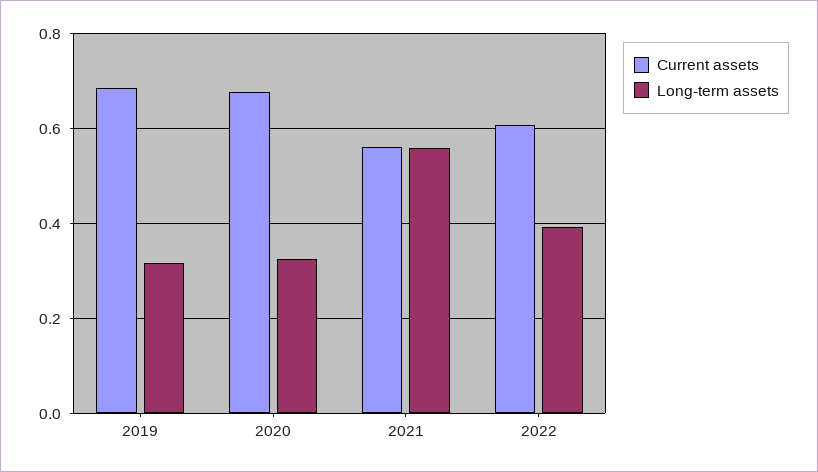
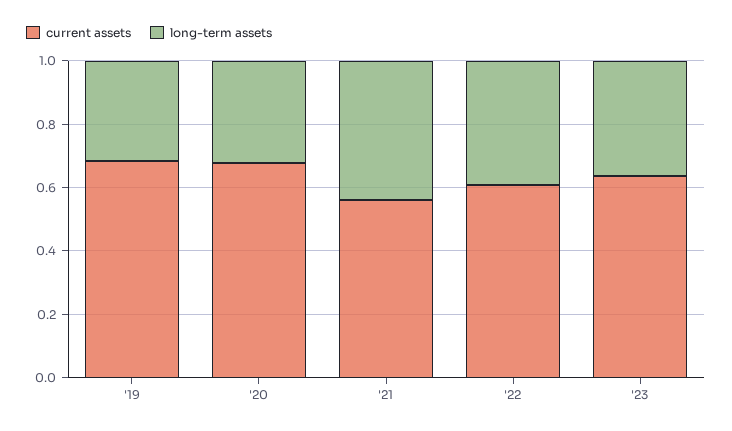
Long-term assets, 2021: 0.56 -> 0.45
Current assets, '23: none -> 0.65
Long-term assets, '23: none -> 0.35

